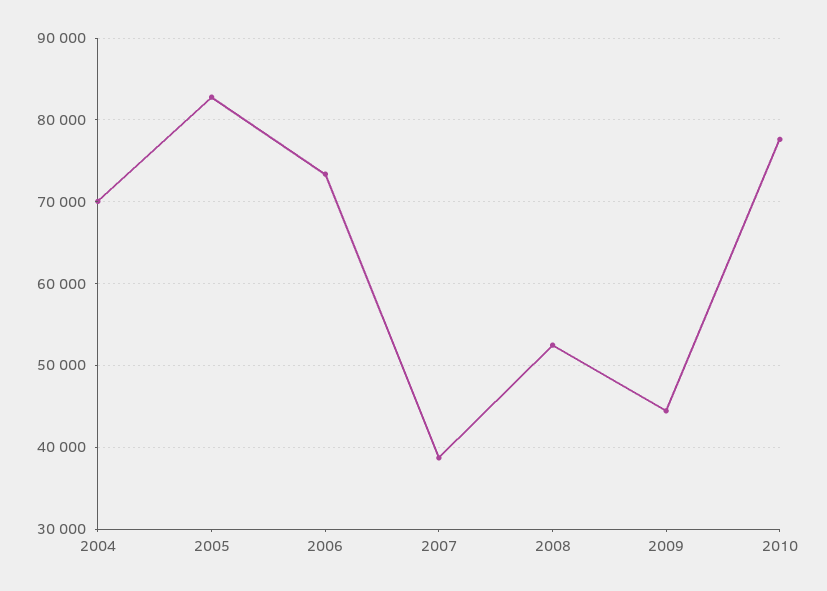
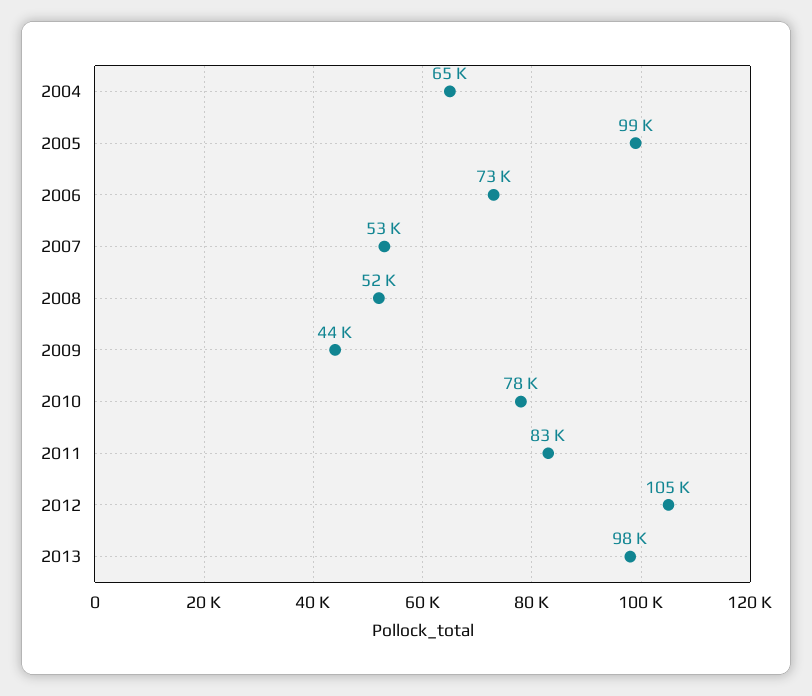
2004: 70000 -> 65000
2005: 83000 -> 99000
2007: 39000 -> 53000
2011: none -> 83000
2012: none -> 105000
2013: none -> 98000

